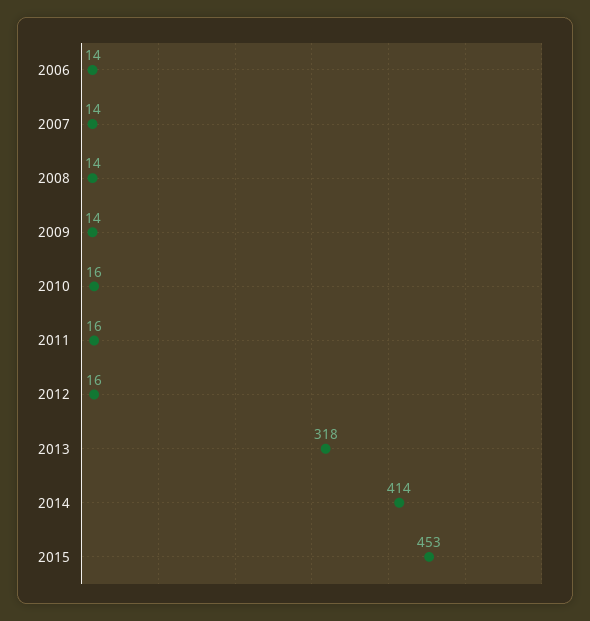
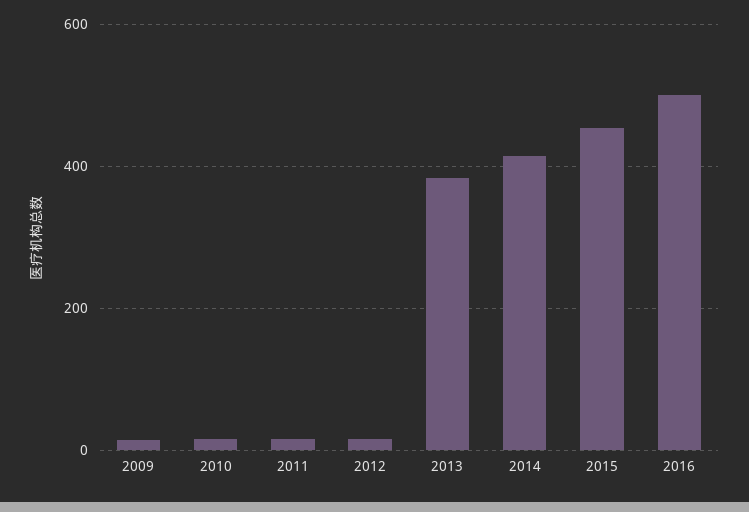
2006: 14 -> none
2007: 14 -> none
2008: 14 -> none
2013: 318 -> 380
2016: none -> 500

